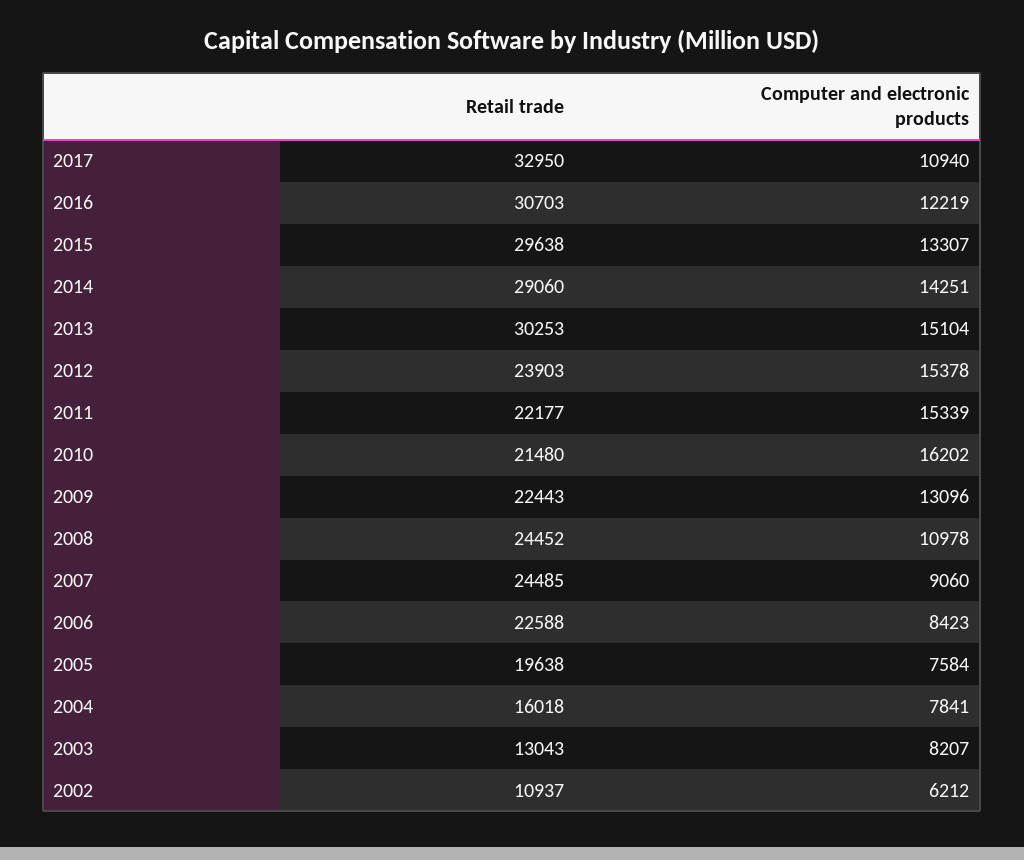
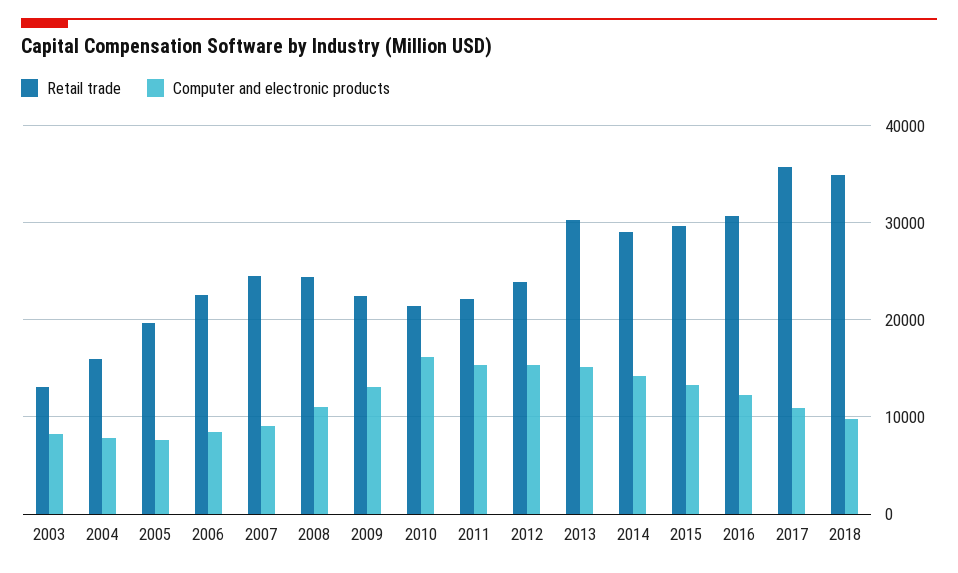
Retail trade, 2017: 32950 -> 36000
Retail trade, 2002: 10937 -> none
Computer and electronic products, 2002: 6212 -> none
Retail trade, 2018: none -> 35000
Computer and electronic products, 2018: none -> 10000

